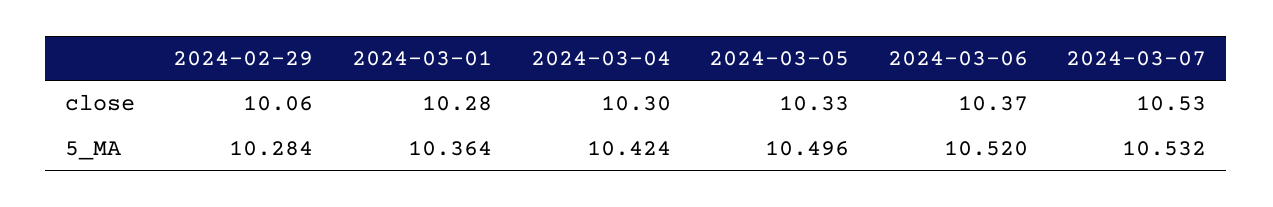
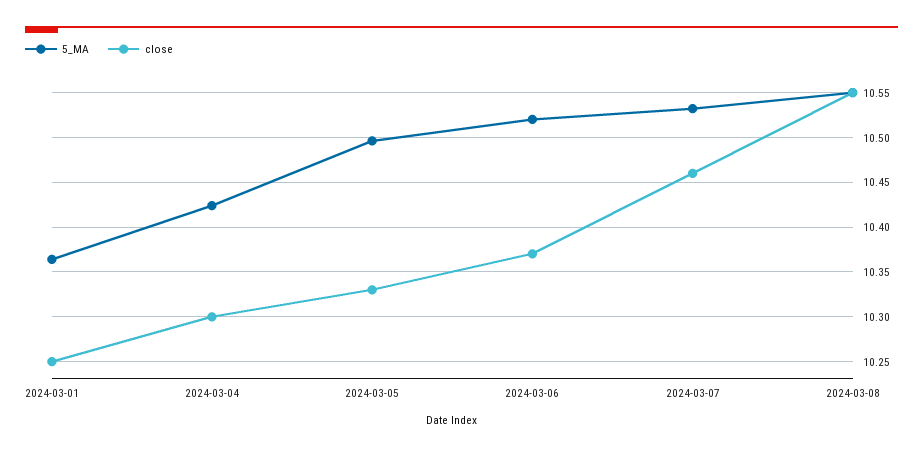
close, 2024-02-29: 10.06 -> none
close, 2024-03-01: 10.28 -> 10.25
close, 2024-03-07: 10.53 -> 10.46
5_MA, 2024-02-29: 10.284 -> none
5_MA, 2024-03-08: none -> 10.55
close, 2024-03-08: none -> 10.55

